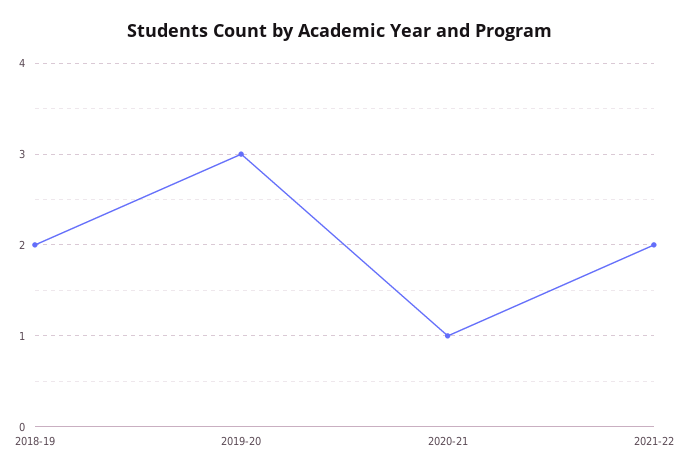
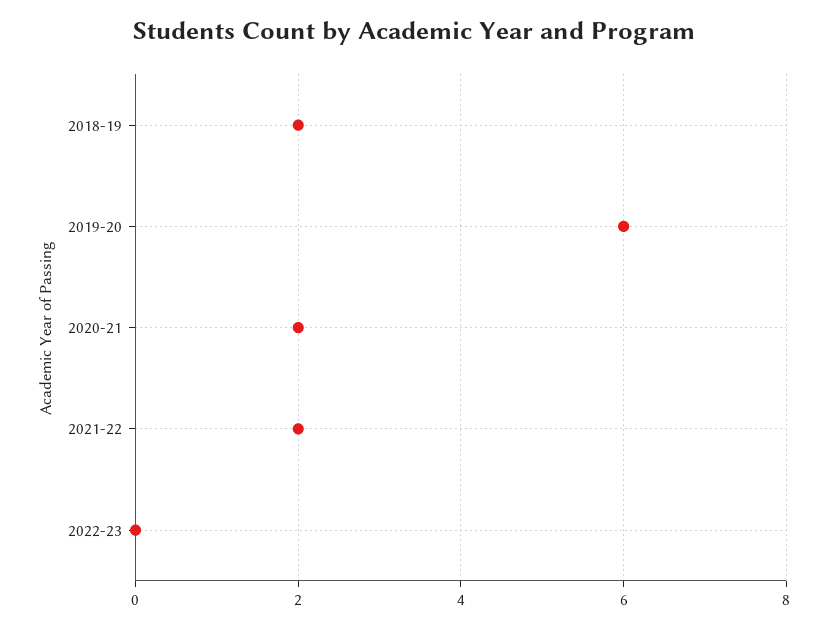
2019-20: 3 -> 6
2020-21: 1 -> 2
2022-23: none -> 0

